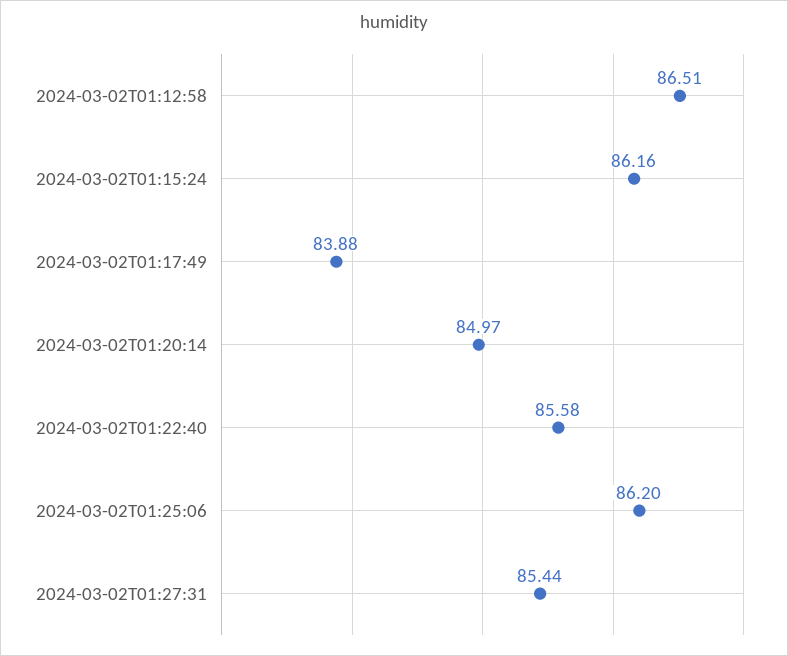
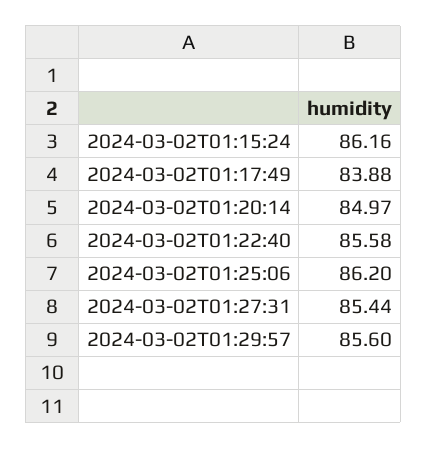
2024-03-02T01:12:58: 86.51 -> none
2024-03-02T01:29:57: none -> 85.6

